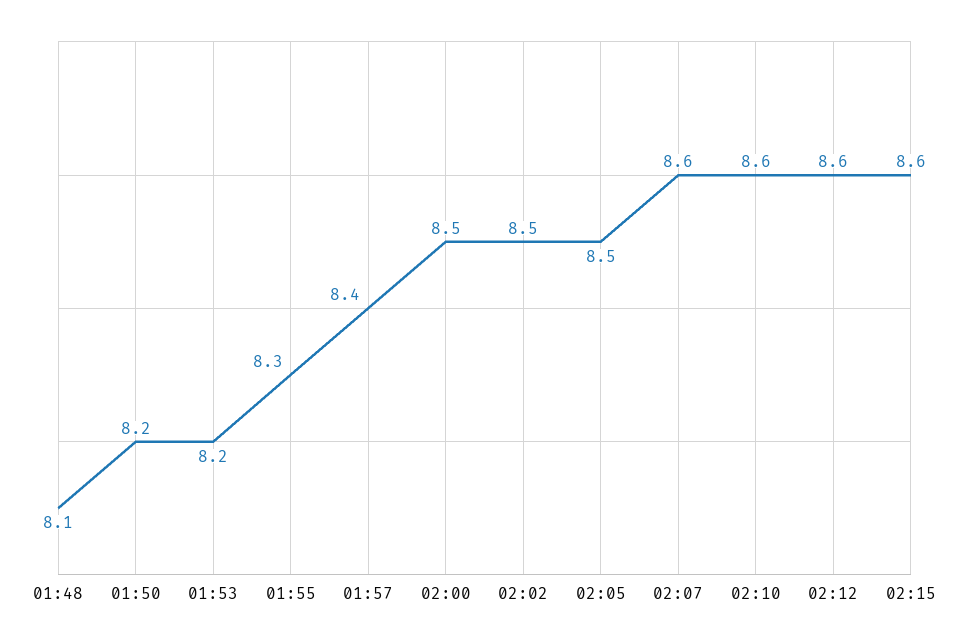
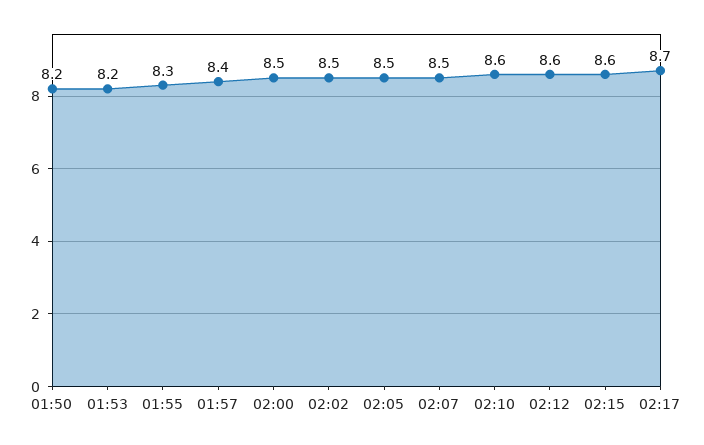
01:48: 8.1 -> none
02:07: 8.6 -> 8.5
02:17: none -> 8.7

